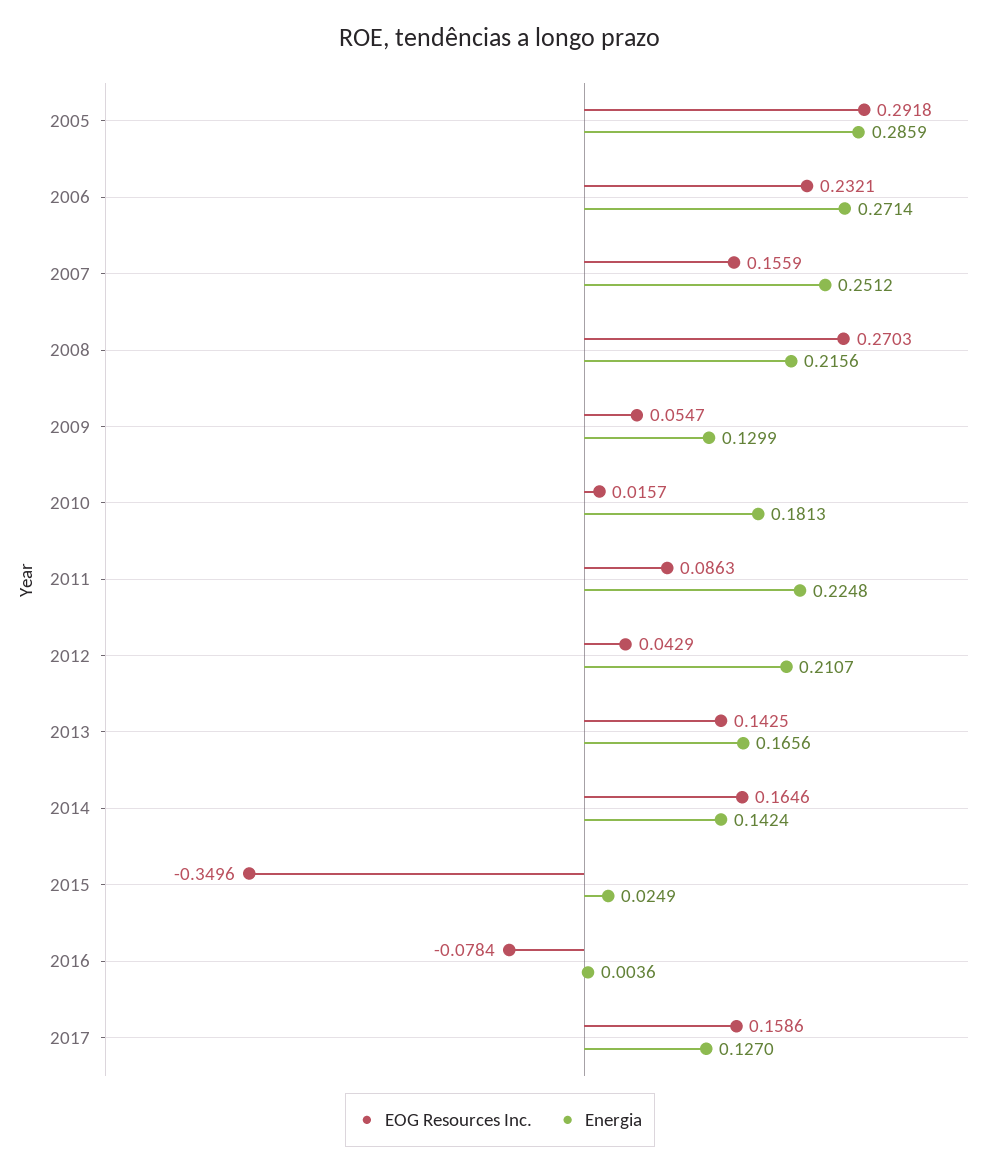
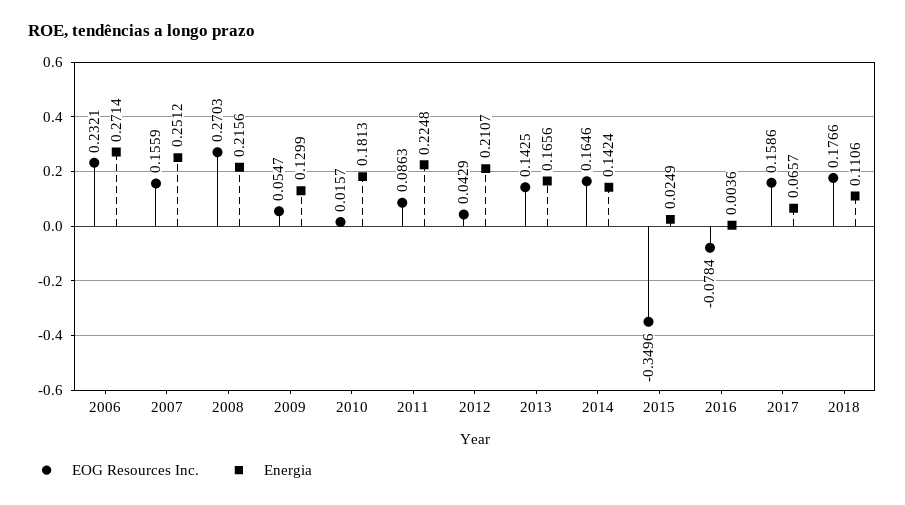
EOG Resources Inc., 2005: 0.2918 -> none
Energia, 2005: 0.2859 -> none
Energia, 2017: 0.127 -> 0.0657
EOG Resources Inc., 2018: none -> 0.1766
Energia, 2018: none -> 0.1106

